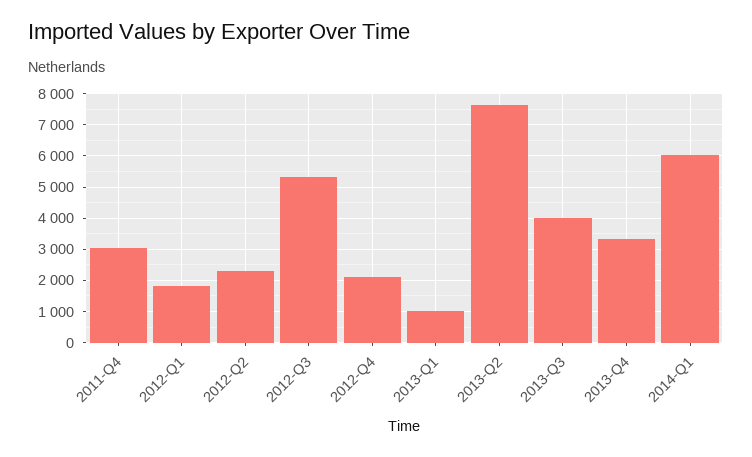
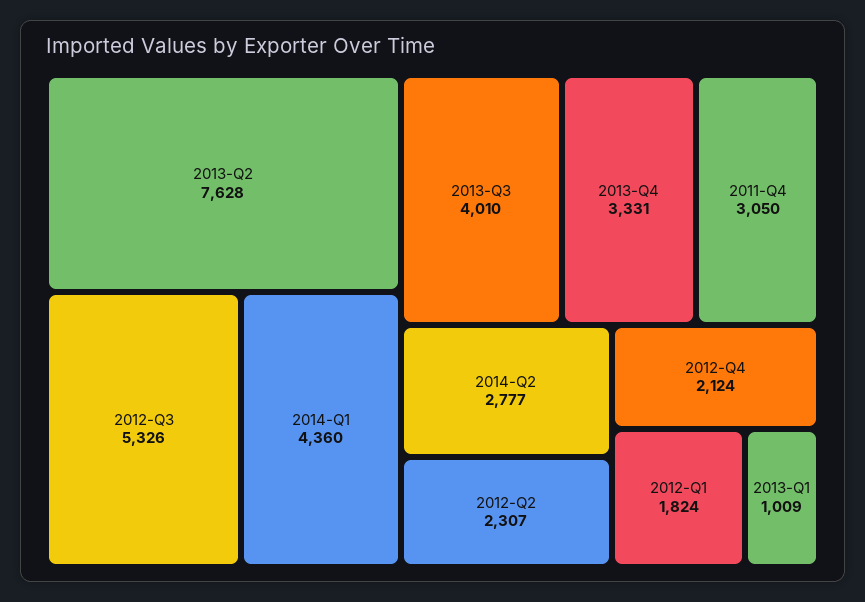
2014-Q1: 6000 -> 4360
2014-Q2: none -> 2777

